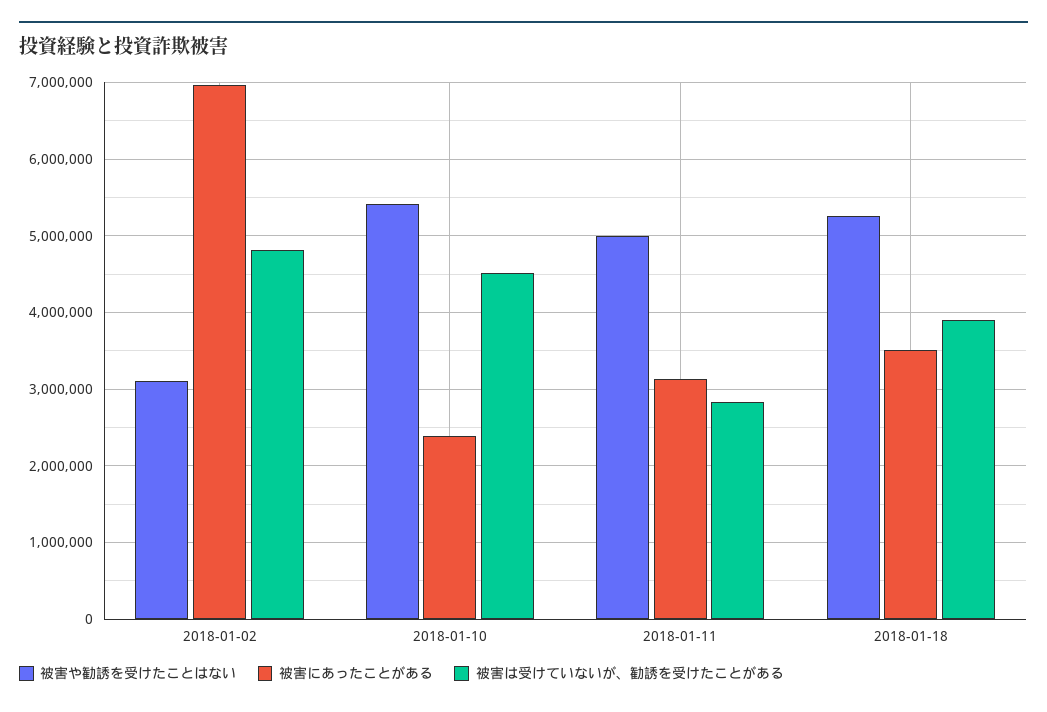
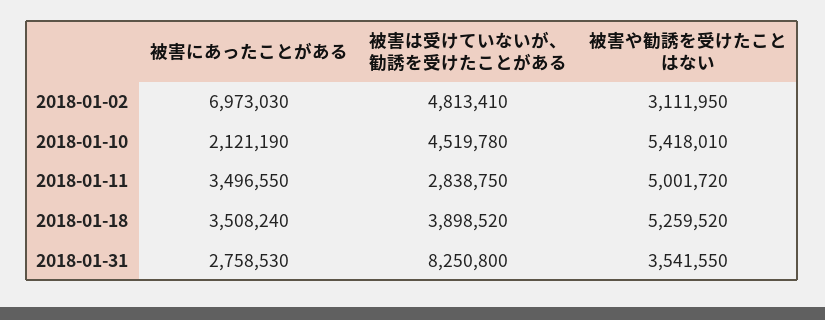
被害にあったことがある, 2018-01-10: 2400000 -> 2121190
被害にあったことがある, 2018-01-11: 3100000 -> 3496550
被害にあったことがある, 2018-01-31: none -> 2758530
被害は受けていないが、勧誘を受けたことがある, 2018-01-31: none -> 8250800
被害や勧誘を受けたことはない, 2018-01-31: none -> 3541550

